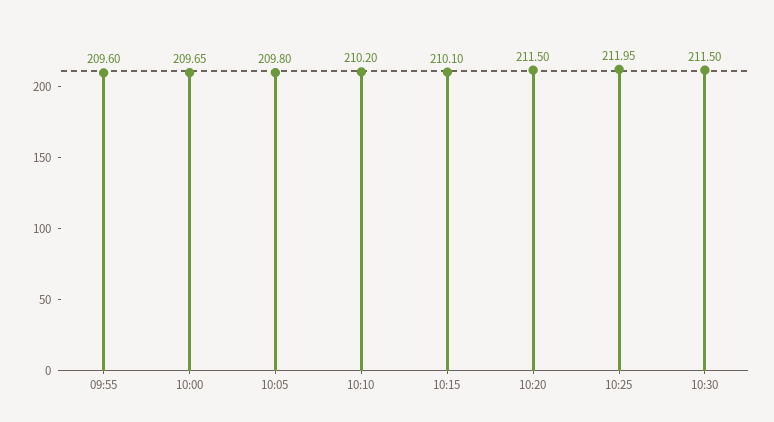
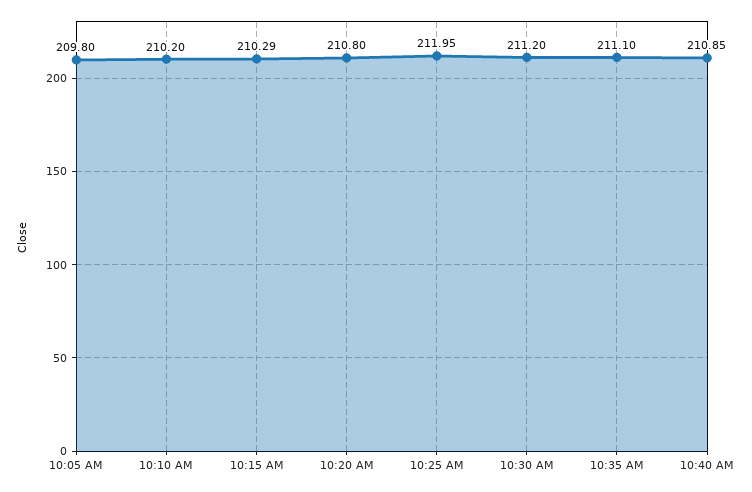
09:55: 209.6 -> none
10:00: 209.65 -> none
10:15: 210.1 -> 210.29
10:20: 211.5 -> 210.8
10:30: 211.5 -> 211.2
10:35 AM: none -> 211.1
10:40 AM: none -> 210.85

